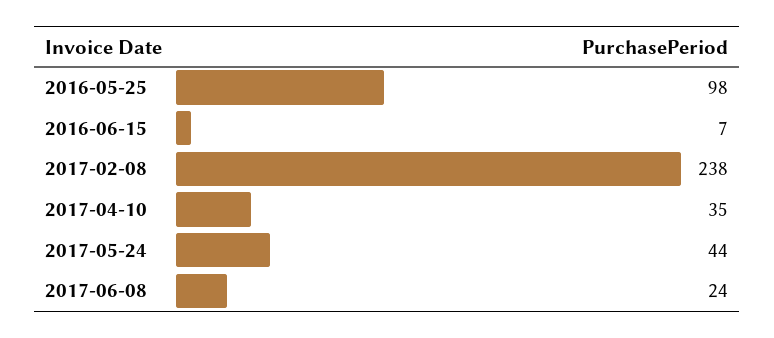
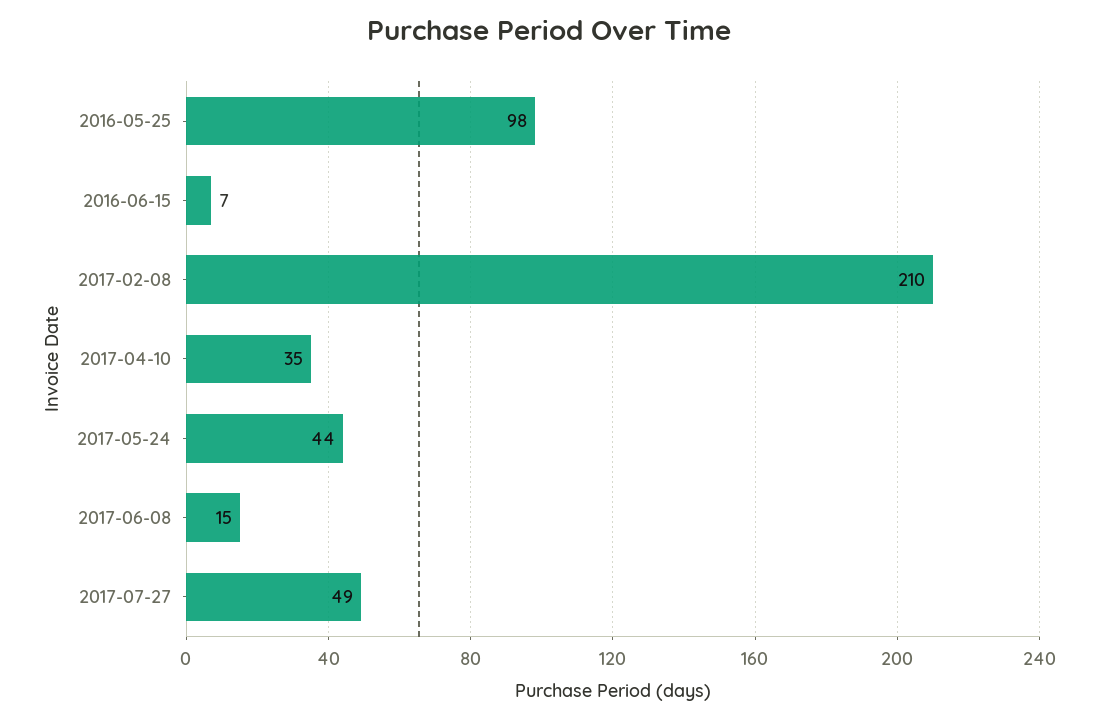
2017-02-08: 238 -> 210
2017-06-08: 24 -> 15
2017-07-27: none -> 49

